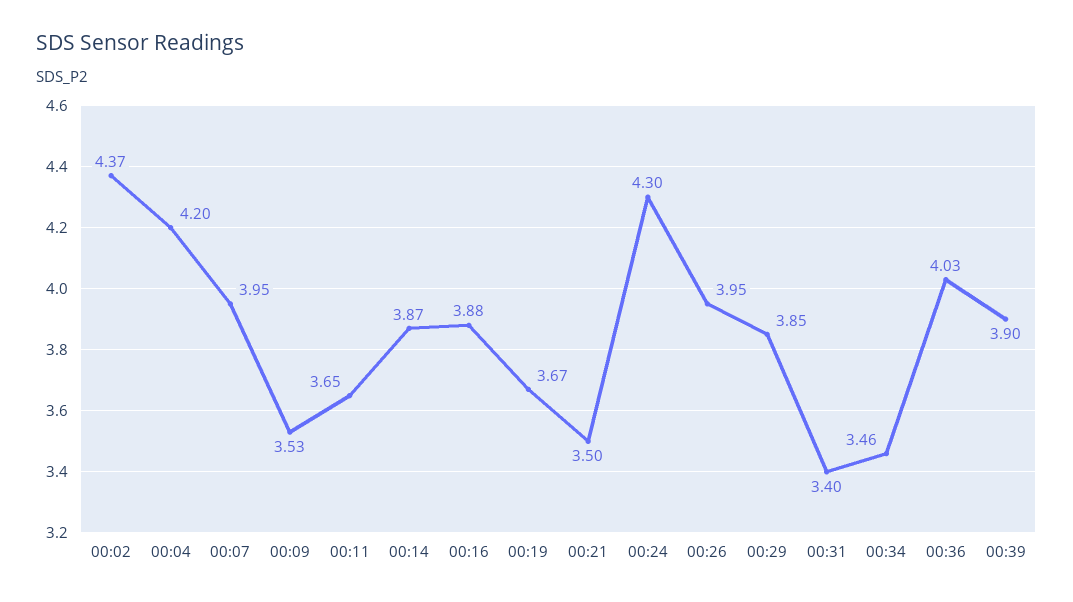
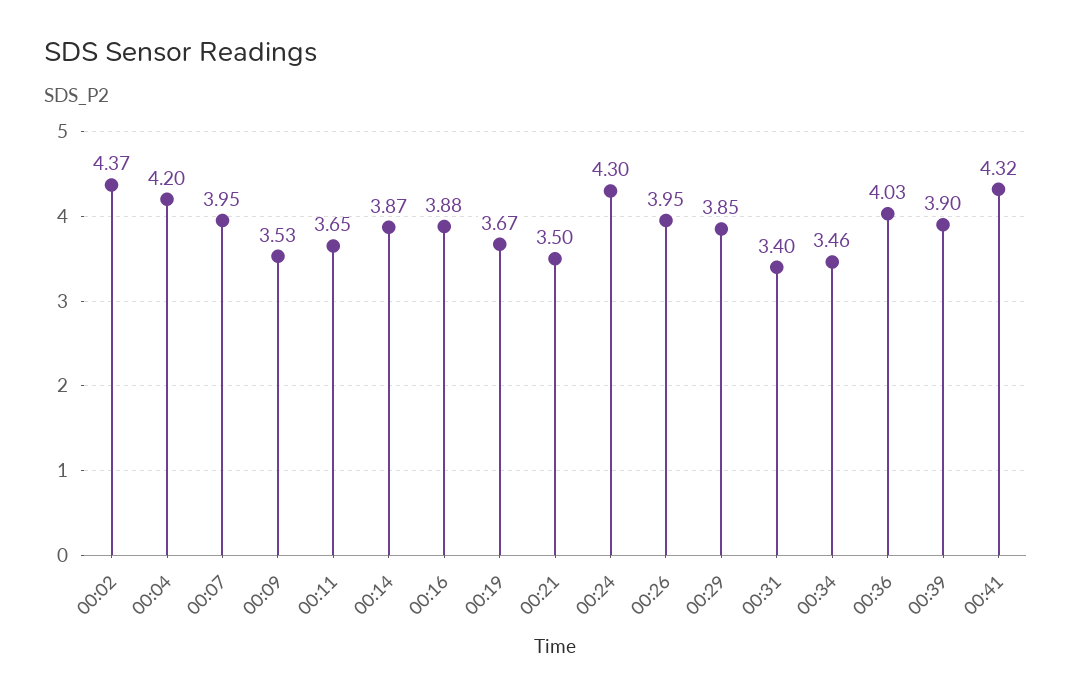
00:41: none -> 4.32

